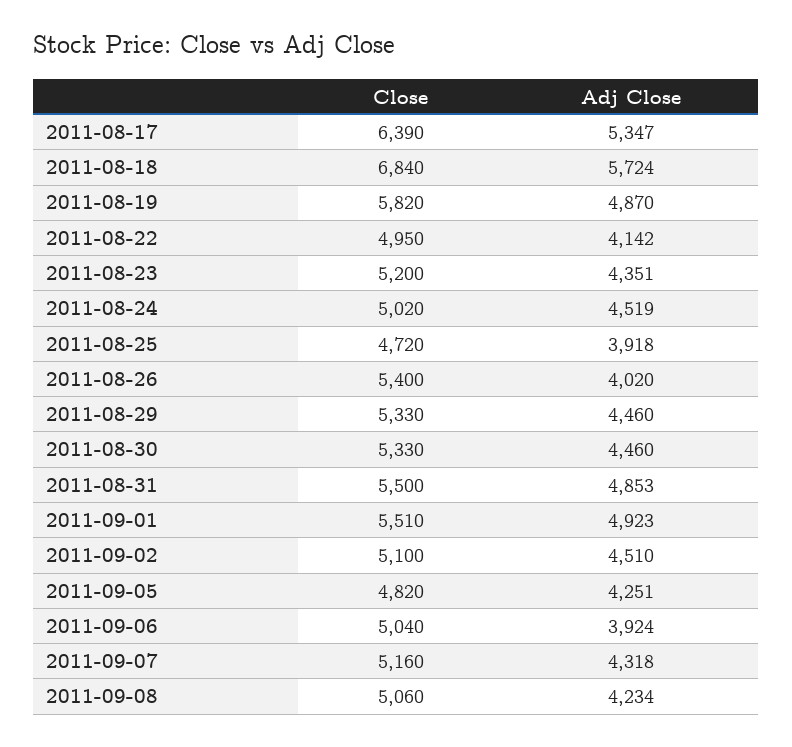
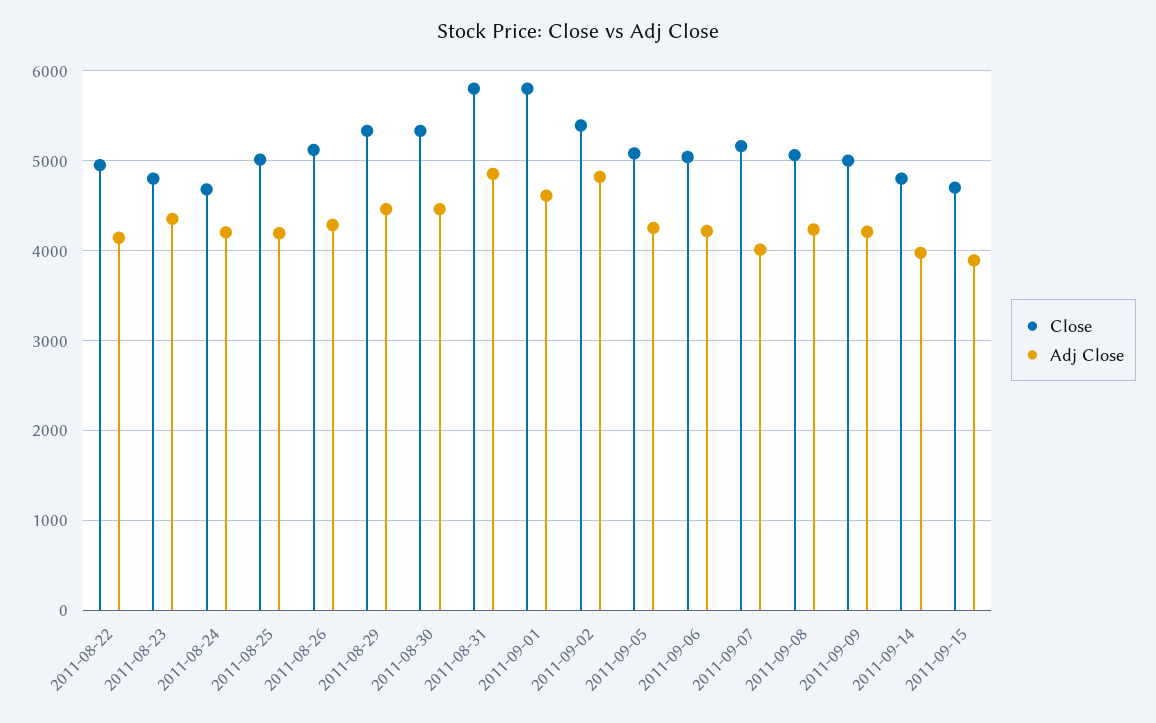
Close, 2011-08-17: 6390 -> none
Adj Close, 2011-08-17: 5347 -> none
Close, 2011-08-18: 6840 -> none
Adj Close, 2011-08-18: 5724 -> none
Close, 2011-08-19: 5820 -> none
Adj Close, 2011-08-19: 4870 -> none
Close, 2011-08-23: 5200 -> 4800
Close, 2011-08-24: 5020 -> 4700
Adj Close, 2011-08-24: 4519 -> 4200
Close, 2011-08-25: 4720 -> 5000
Adj Close, 2011-08-25: 3918 -> 4200
Close, 2011-08-26: 5400 -> 5100
Adj Close, 2011-08-26: 4020 -> 4300
Close, 2011-08-31: 5500 -> 5800
Close, 2011-09-01: 5510 -> 5800
Adj Close, 2011-09-01: 4923 -> 4600
Close, 2011-09-02: 5100 -> 5400
Adj Close, 2011-09-02: 4510 -> 4800
Close, 2011-09-05: 4820 -> 5100
Adj Close, 2011-09-06: 3924 -> 4200
Adj Close, 2011-09-07: 4318 -> 4000
Close, 2011-09-09: none -> 5000
Adj Close, 2011-09-09: none -> 4200
Close, 2011-09-14: none -> 4800
Adj Close, 2011-09-14: none -> 4000
Close, 2011-09-15: none -> 4700
Adj Close, 2011-09-15: none -> 3900

